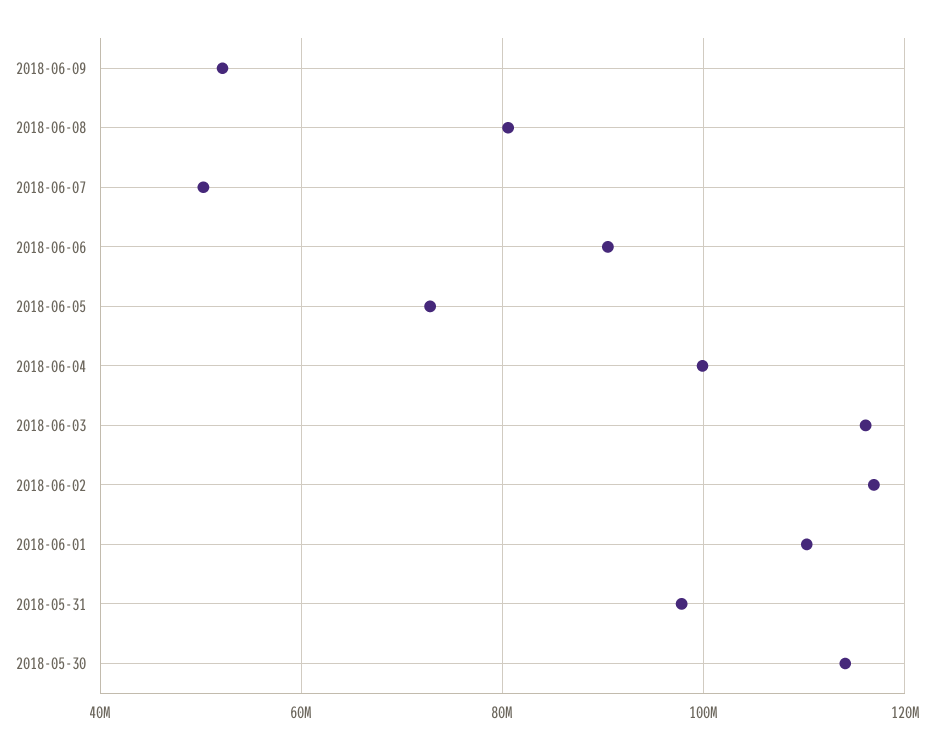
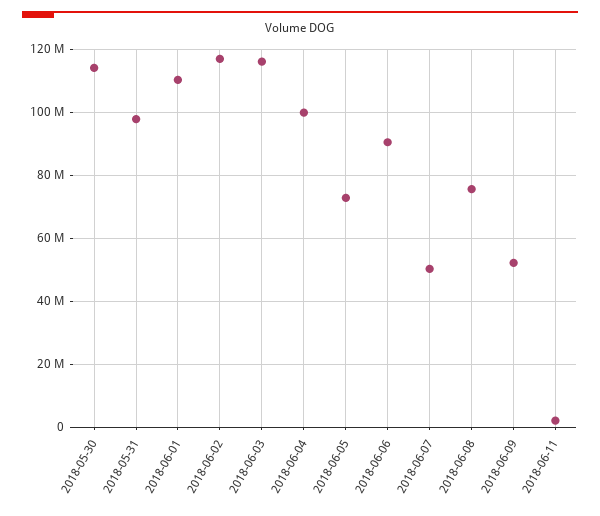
2018-06-08: 80000000 -> 76000000
2018-06-11: none -> 2000000

